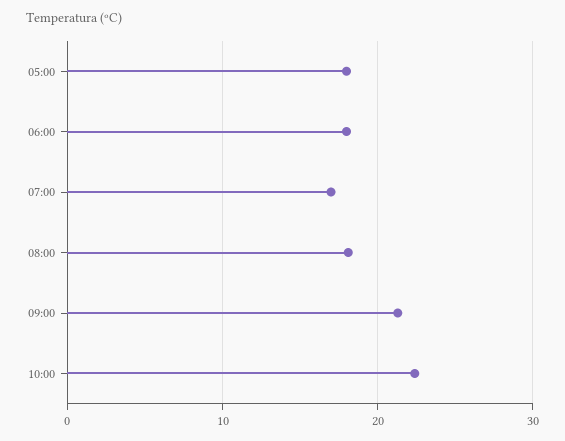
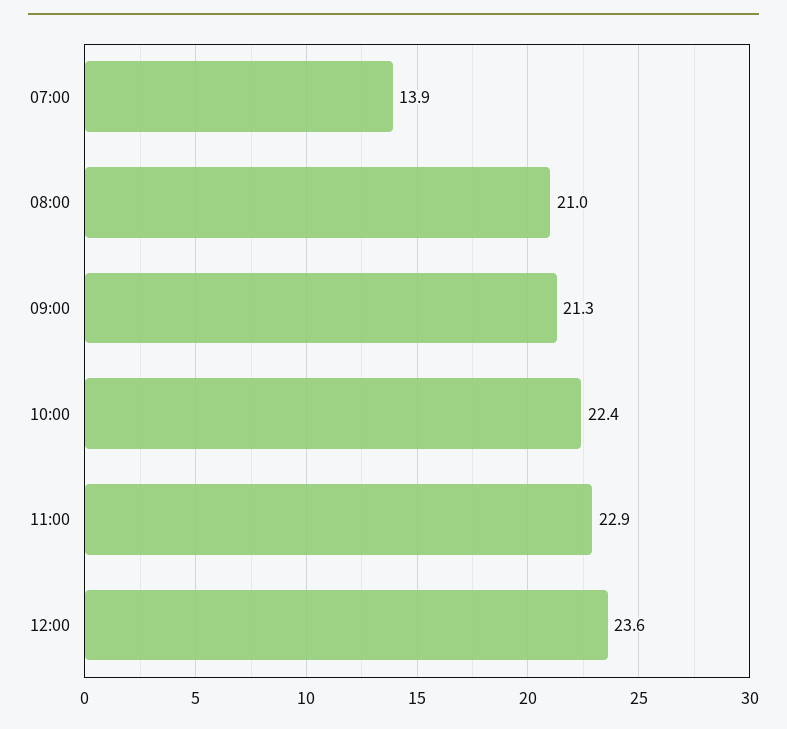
05:00: 18 -> none
06:00: 18 -> none
07:00: 17 -> 13.9
08:00: 18 -> 21
11:00: none -> 22.9
12:00: none -> 23.6

